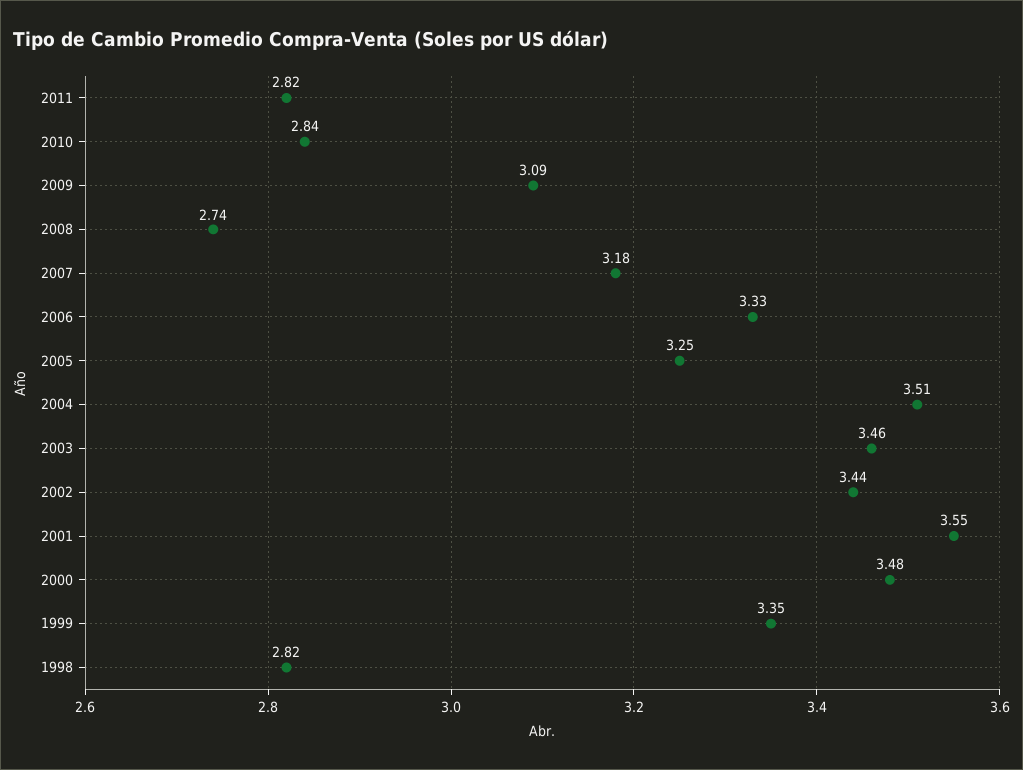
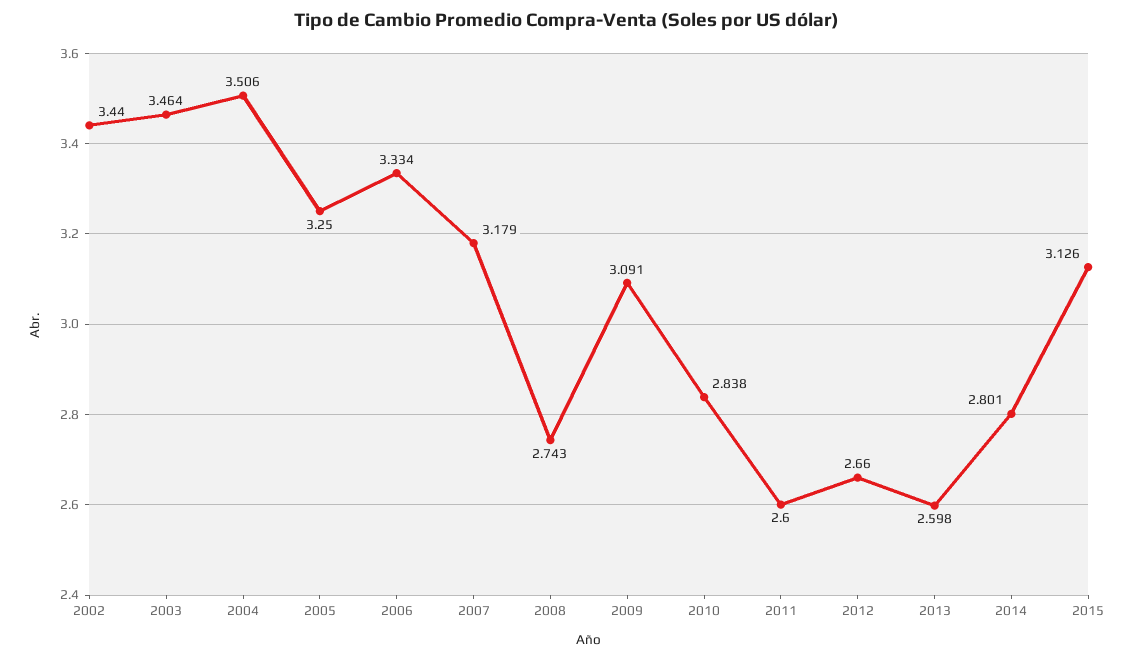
2011: 2.82 -> 2.6
2001: 3.55 -> none
2000: 3.48 -> none
1999: 3.35 -> none
1998: 2.82 -> none
2012: none -> 2.66
2013: none -> 2.598
2014: none -> 2.801
2015: none -> 3.126

